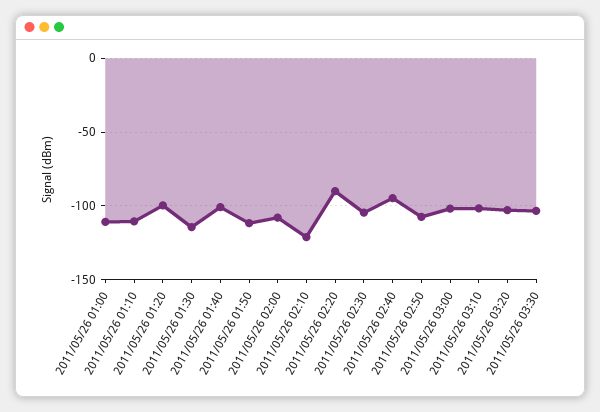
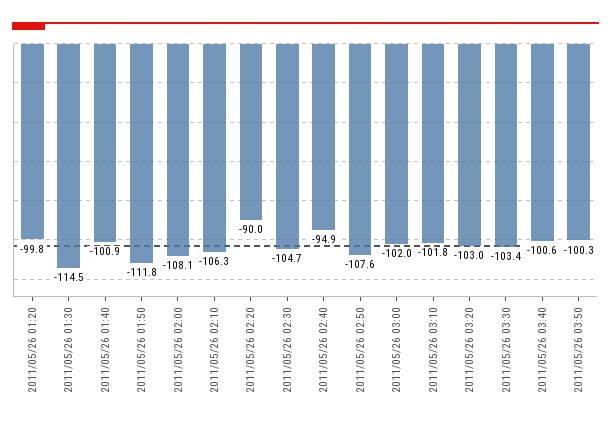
2011/05/26 01:00: -110 -> none
2011/05/26 01:10: -110 -> none
2011/05/26 02:10: -120 -> -106.3
2011/05/26 03:40: none -> -100.6
2011/05/26 03:50: none -> -100.3

